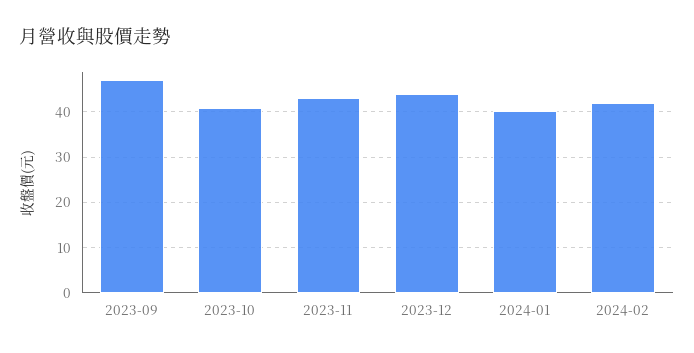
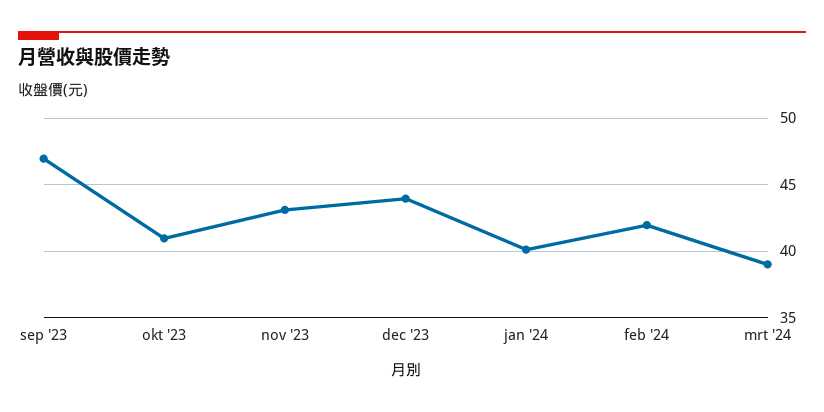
mrt '24: none -> 39

